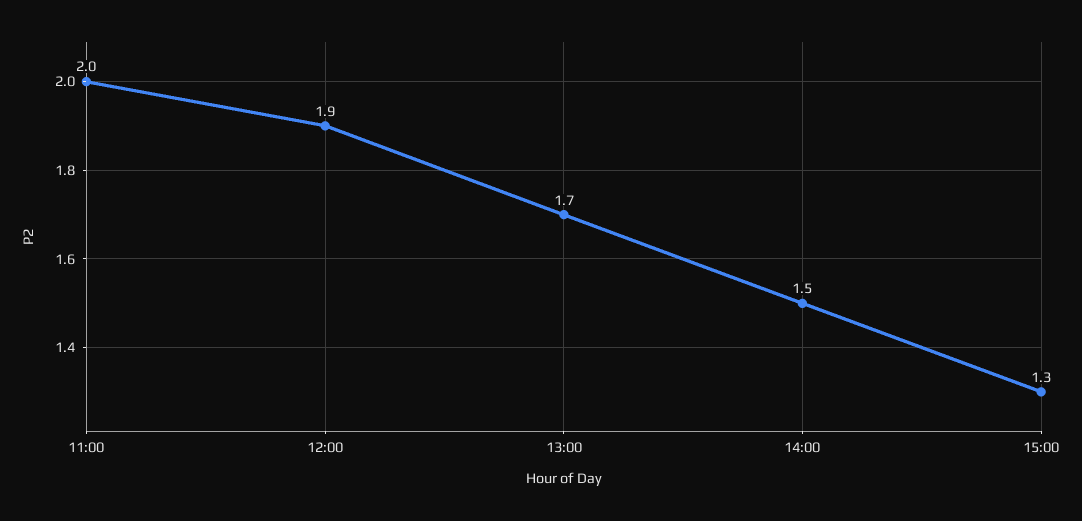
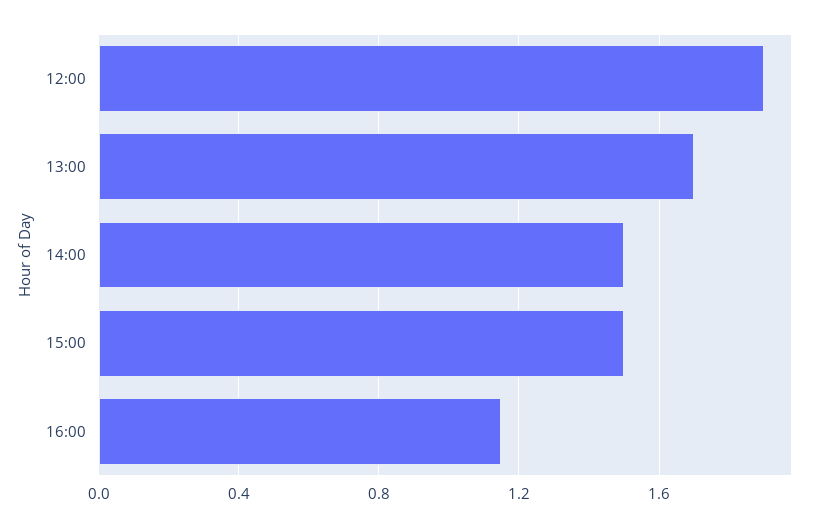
11:00: 2 -> none
15:00: 1.3 -> 1.5
16:00: none -> 1.15

